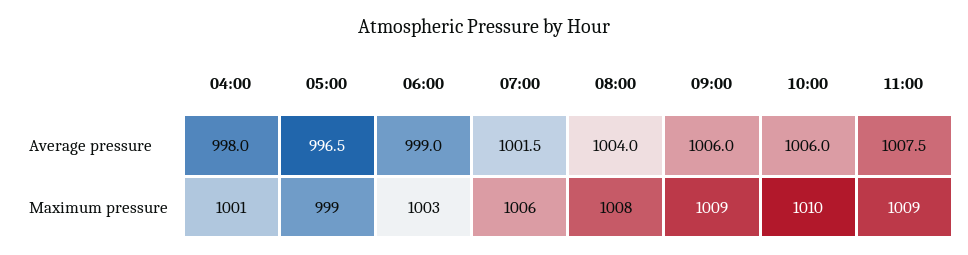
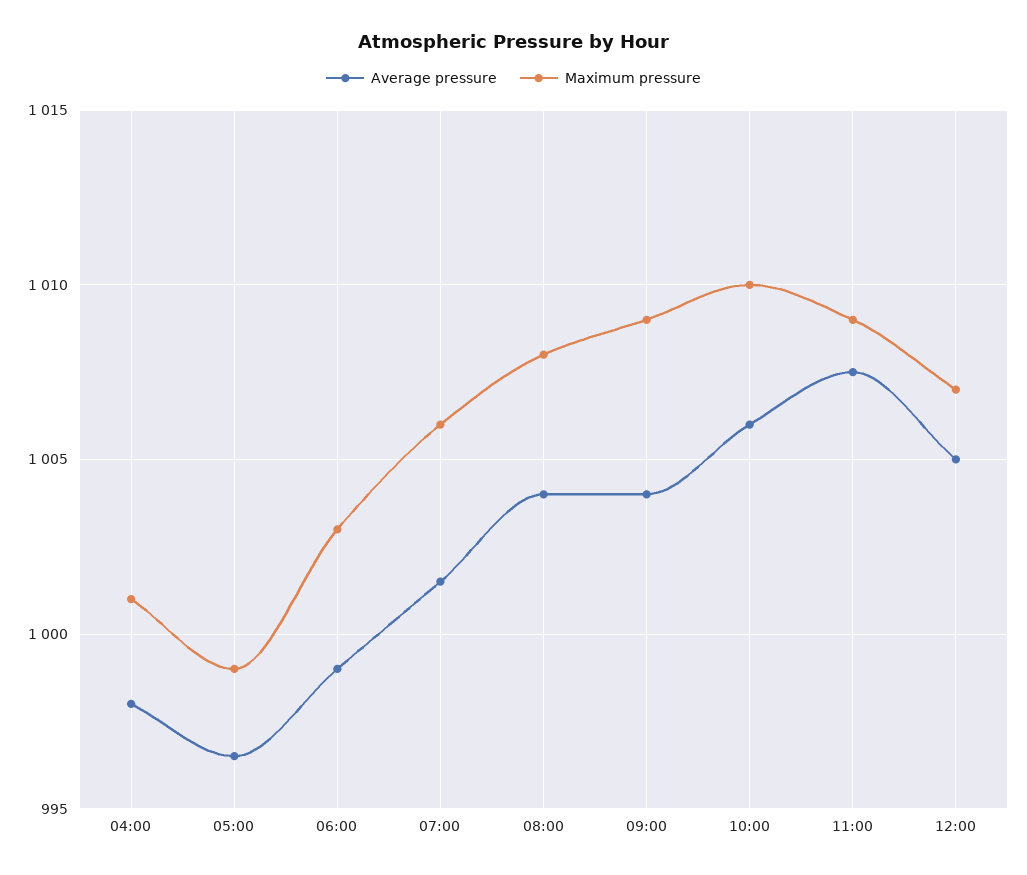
Average pressure, 09:00: 1006 -> 1004
Average pressure, 12:00: none -> 1005
Maximum pressure, 12:00: none -> 1007

